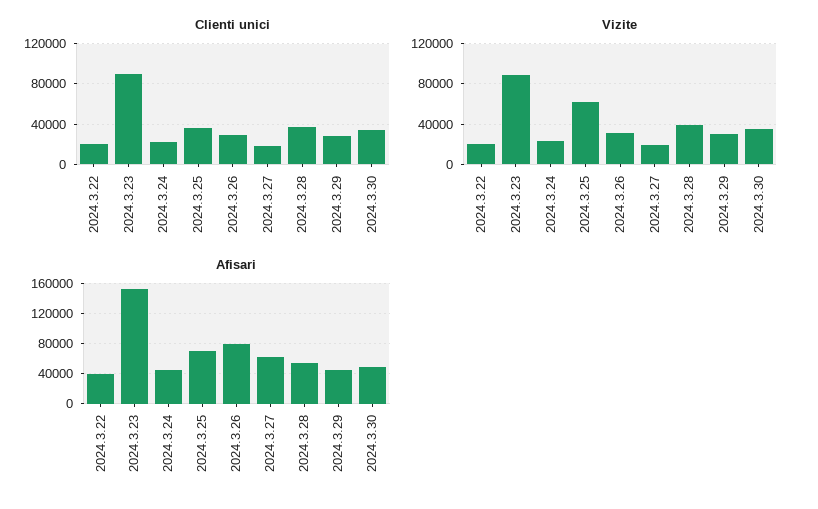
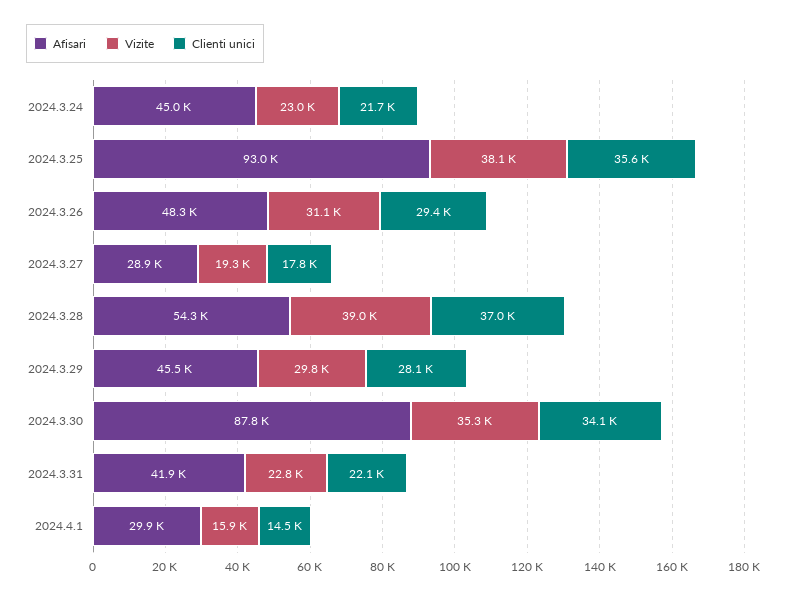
Clienti unici, 2024.3.22: 20000 -> none
Clienti unici, 2024.3.23: 90000 -> none
Vizite, 2024.3.22: 20000 -> none
Vizite, 2024.3.23: 90000 -> none
Vizite, 2024.3.25: 60000 -> 38100
Afisari, 2024.3.22: 40000 -> none
Afisari, 2024.3.23: 150000 -> none
Afisari, 2024.3.25: 70000 -> 93000
Afisari, 2024.3.26: 80000 -> 48300
Afisari, 2024.3.27: 60000 -> 28900
Afisari, 2024.3.30: 50000 -> 87800
Afisari, 2024.3.31: none -> 41900
Vizite, 2024.3.31: none -> 22800
Clienti unici, 2024.3.31: none -> 22100
Afisari, 2024.4.1: none -> 29900
Vizite, 2024.4.1: none -> 15900
Clienti unici, 2024.4.1: none -> 14500

